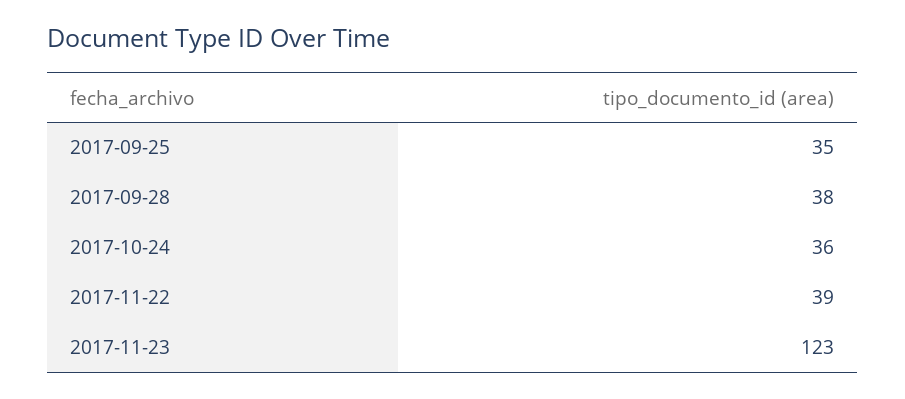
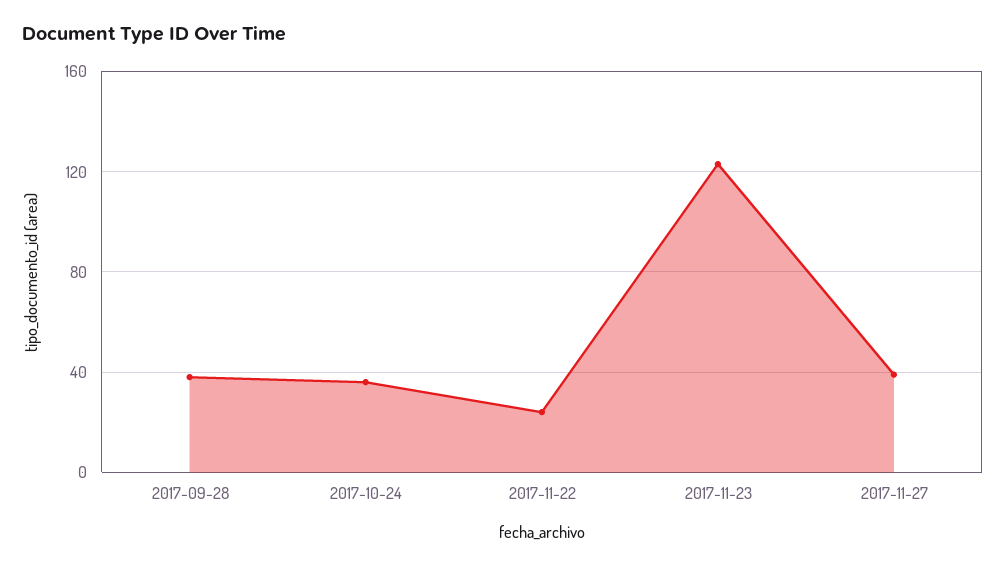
2017-09-25: 35 -> none
2017-11-22: 39 -> 25
2017-11-27: none -> 40

